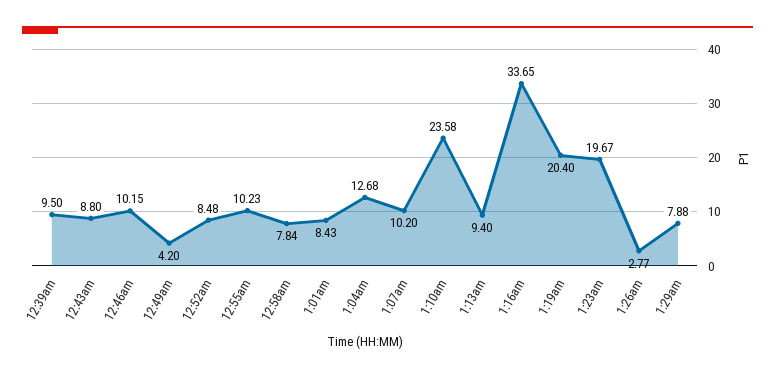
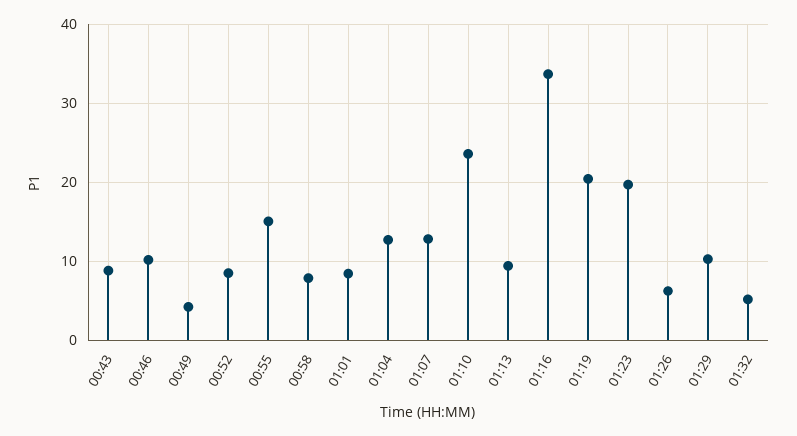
12:39am: 9.5 -> none
12:55am: 10.23 -> 15
1:07am: 10.2 -> 13
1:26am: 2.77 -> 6
1:29am: 7.88 -> 10
01:32: none -> 5

